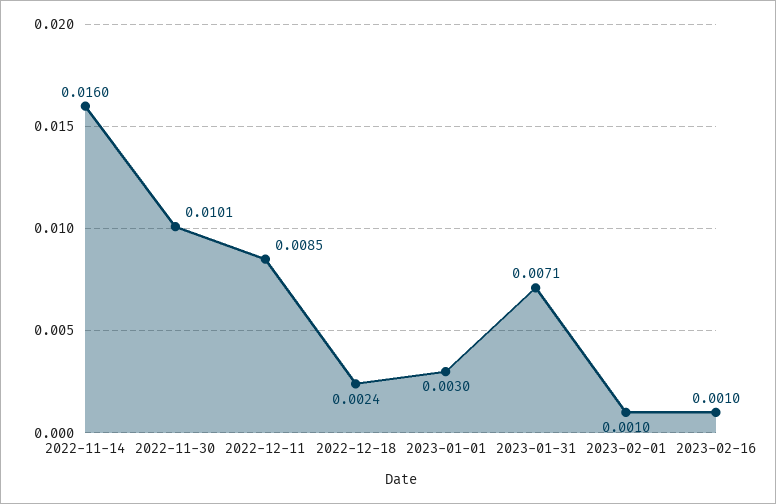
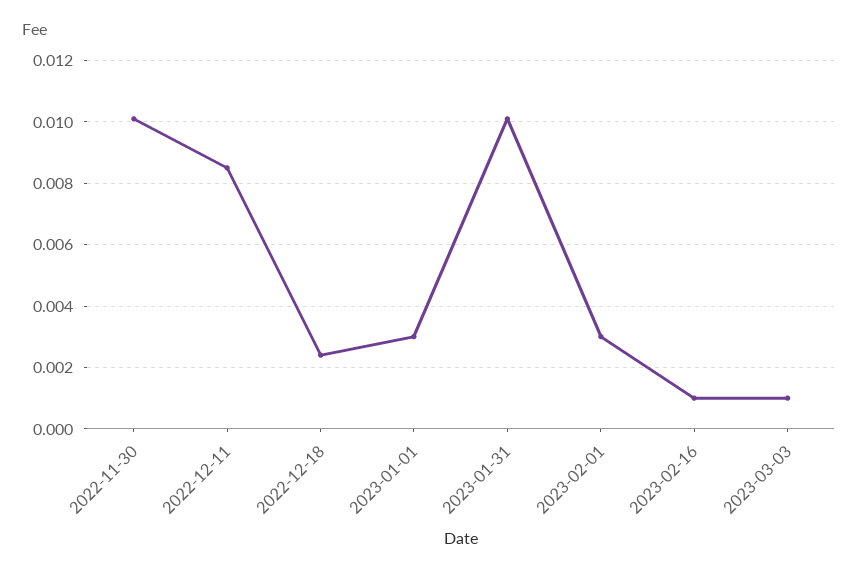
2022-11-14: 0.016 -> none
2023-01-31: 0.0071 -> 0.01
2023-02-01: 0.001 -> 0.003
2023-03-03: none -> 0.001

